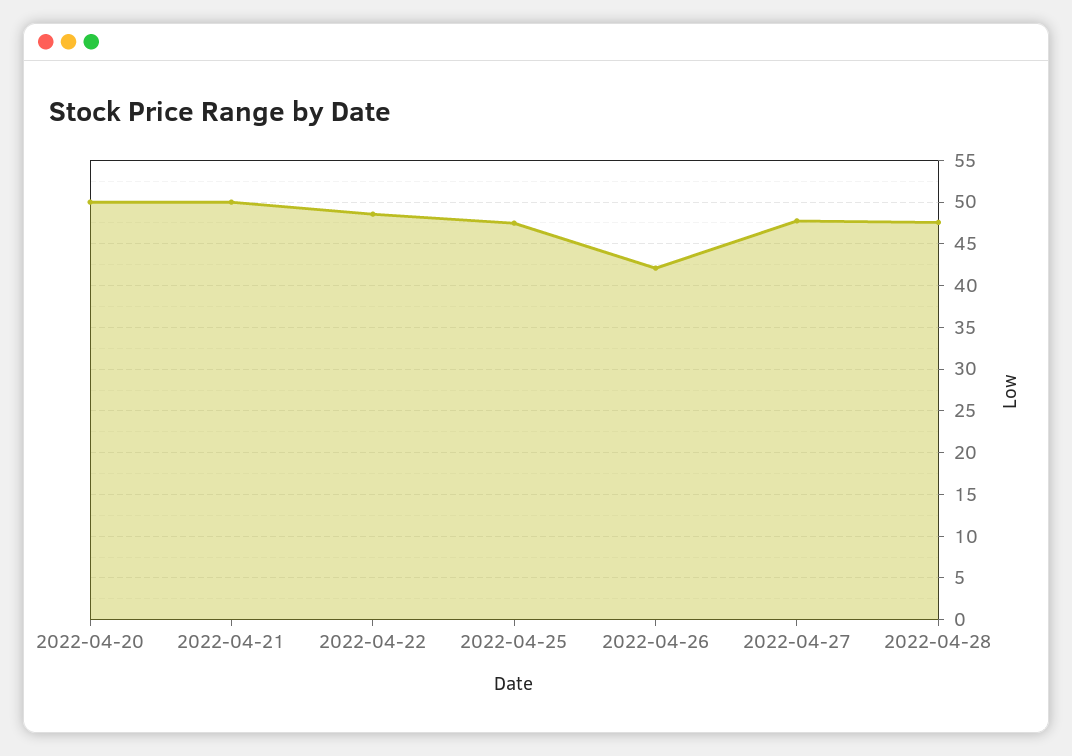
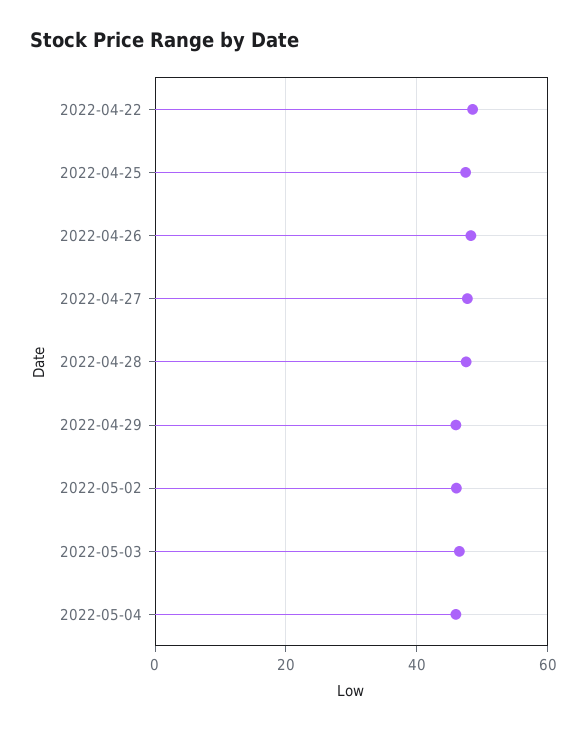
2022-04-20: 50 -> none
2022-04-21: 50 -> none
2022-04-26: 42 -> 48
2022-04-29: none -> 46
2022-05-02: none -> 46
2022-05-03: none -> 46
2022-05-04: none -> 46

